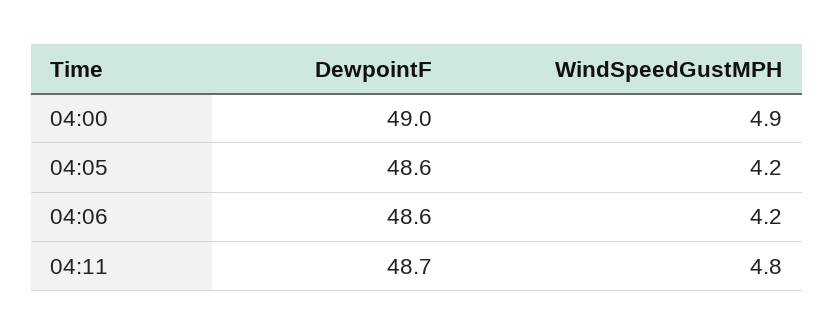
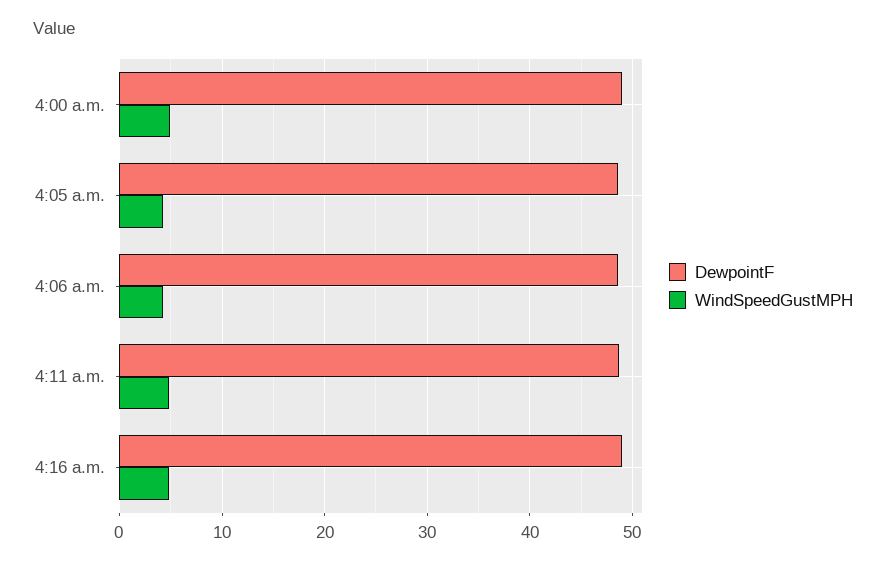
DewpointF, 4:16 a.m.: none -> 49
WindSpeedGustMPH, 4:16 a.m.: none -> 5

